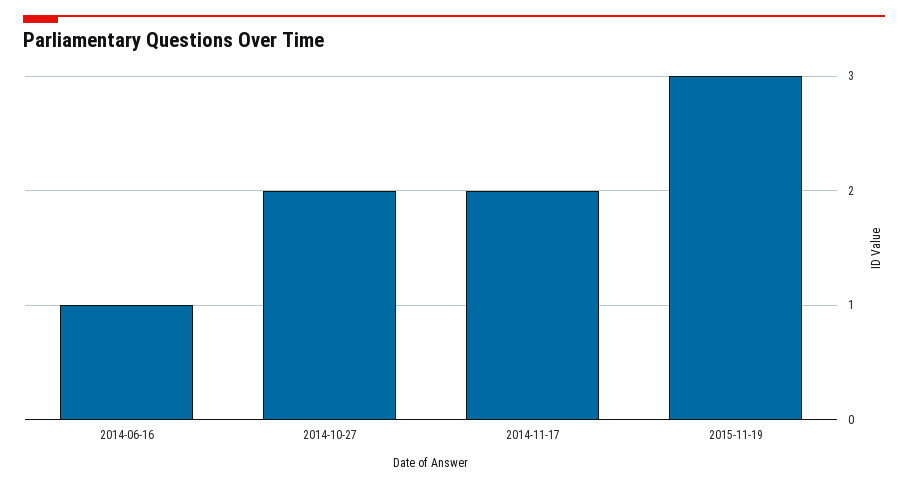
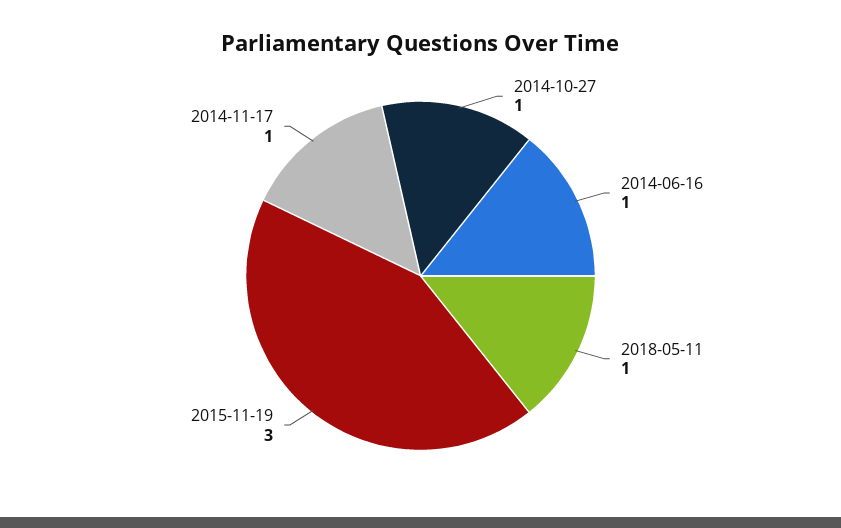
2014-10-27: 2 -> 1
2014-11-17: 2 -> 1
2018-05-11: none -> 1

